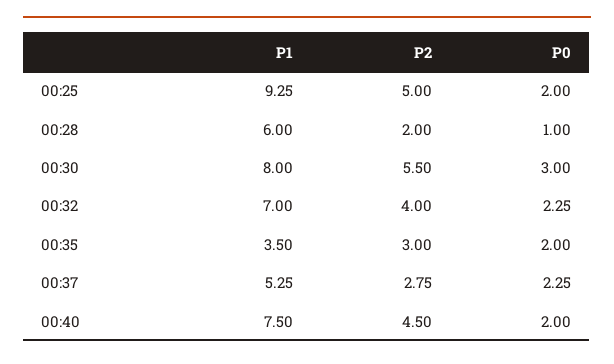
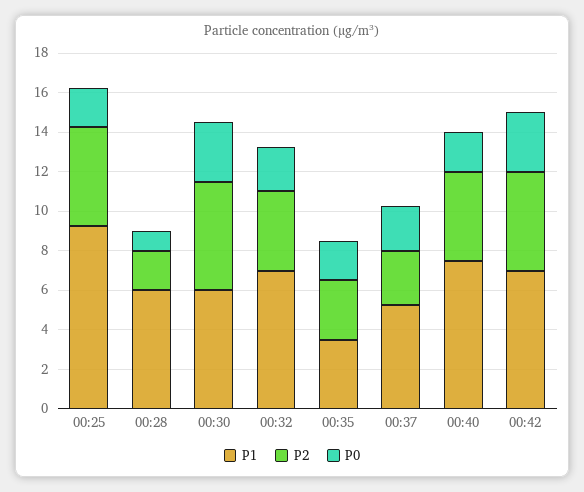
P1, 00:30: 8 -> 6
P1, 00:42: none -> 7
P2, 00:42: none -> 5
P0, 00:42: none -> 3

